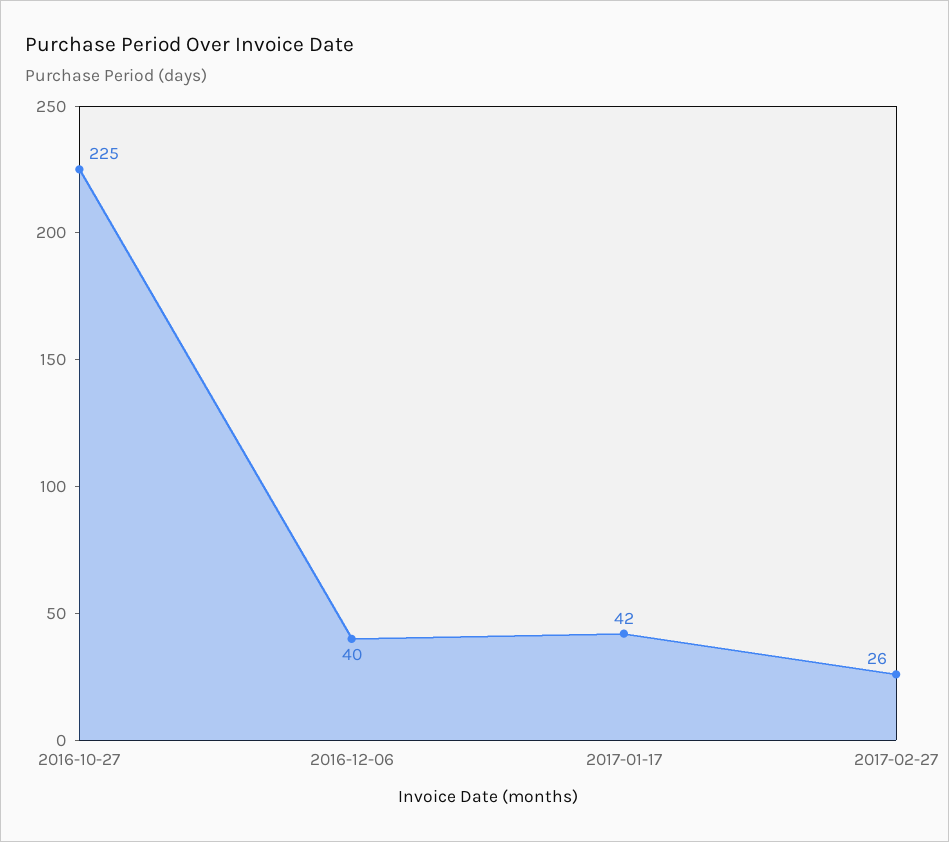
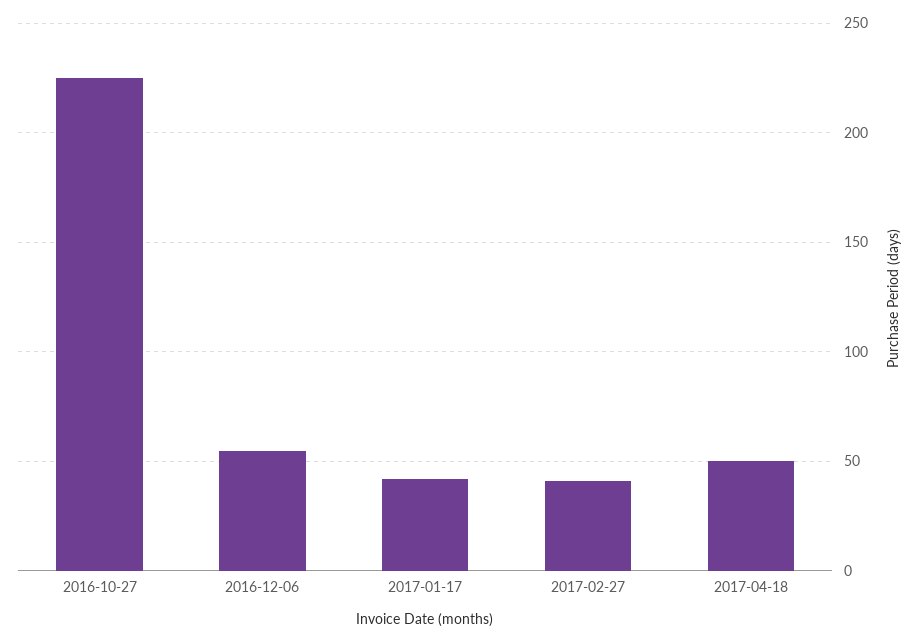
2016-12-06: 40 -> 55
2017-02-27: 26 -> 40
2017-04-18: none -> 50

